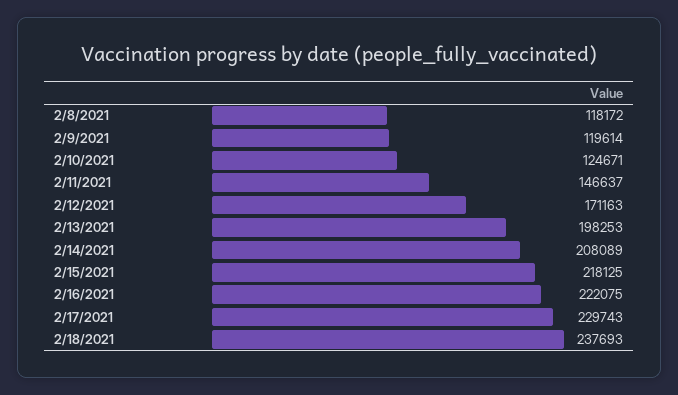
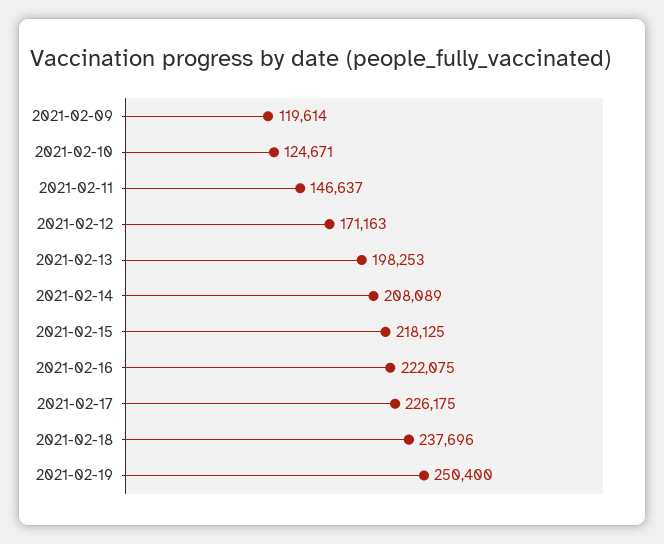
2/8/2021: 118172 -> none
2/17/2021: 229743 -> 226175
2/18/2021: 237693 -> 237696
2021-02-19: none -> 250400

